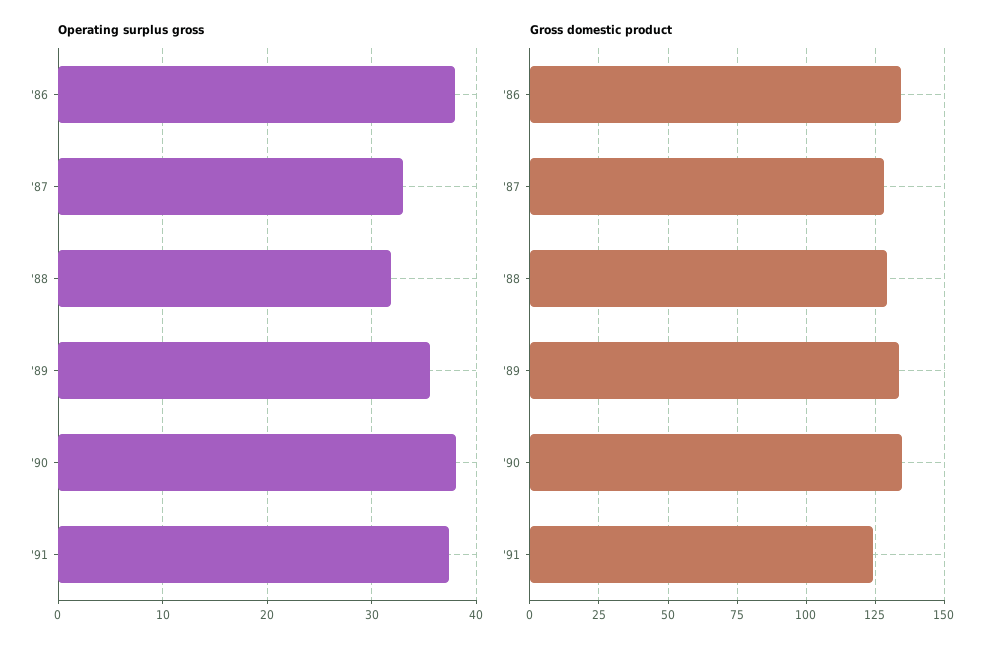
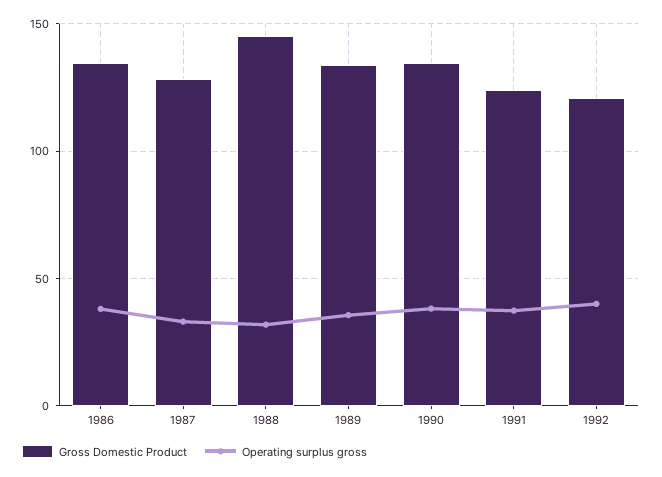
Gross domestic product, '88: 130 -> 145
Gross domestic product, 1992: none -> 120
Operating surplus gross, 1992: none -> 40

